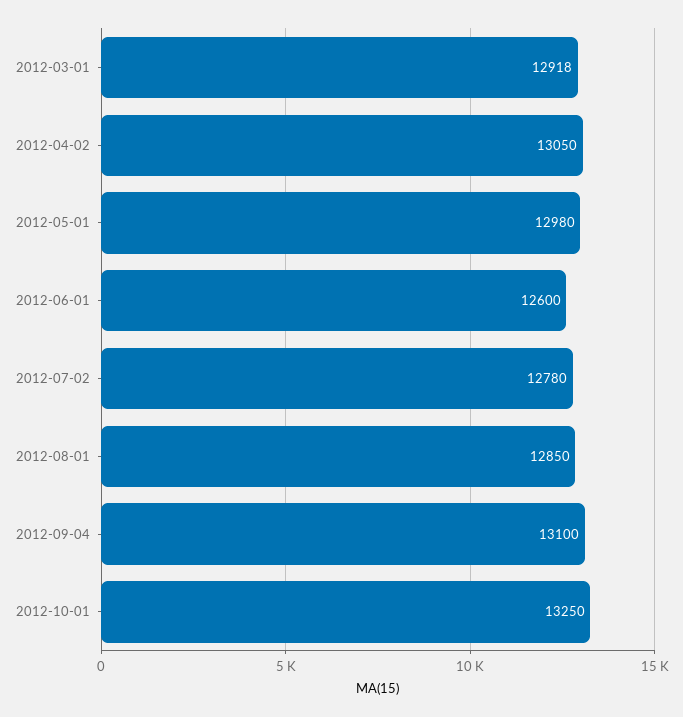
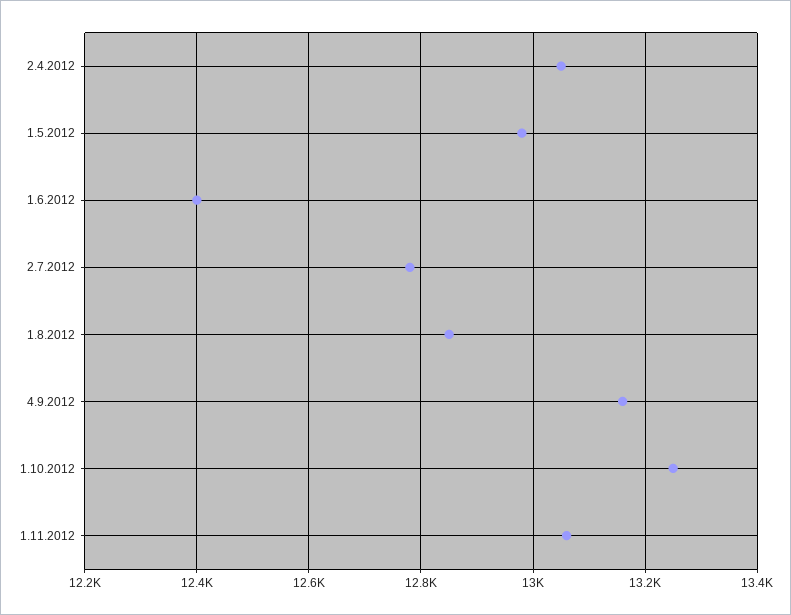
2012-03-01: 12918 -> none
2012-06-01: 12600 -> 12400
2012-09-04: 13100 -> 13160
1.11.2012: none -> 13060

